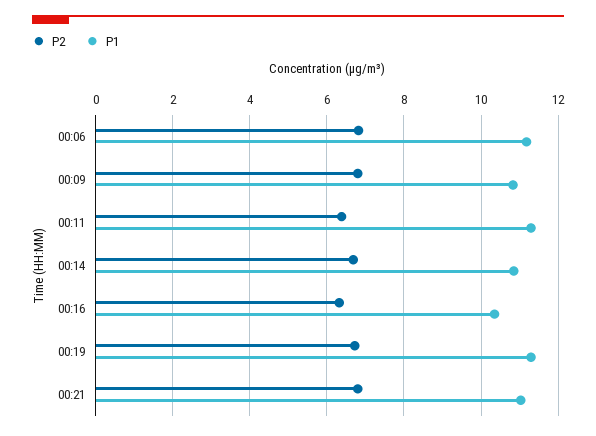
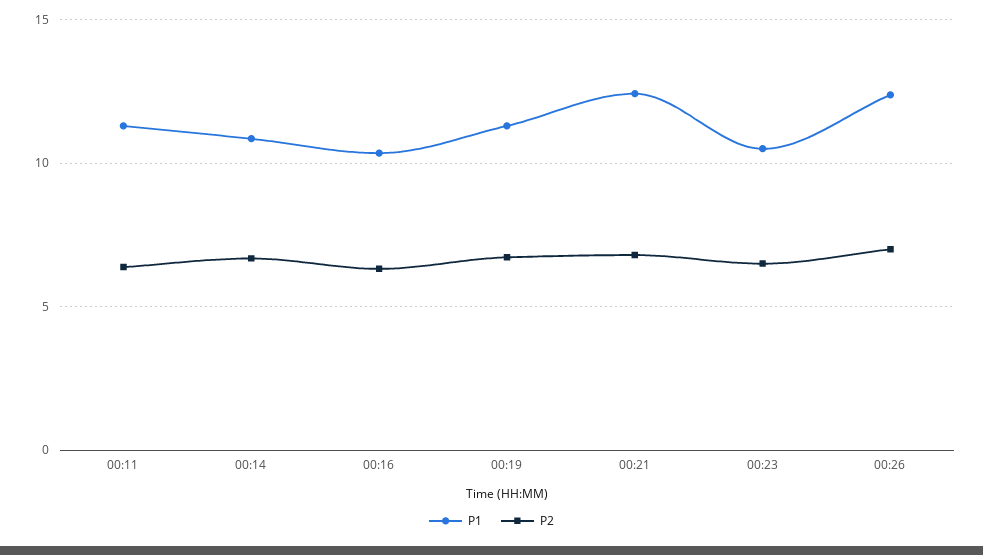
P2, 00:06: 6.8 -> none
P1, 00:06: 11.2 -> none
P2, 00:09: 6.8 -> none
P1, 00:09: 10.8 -> none
P1, 00:21: 11 -> 12.5
P1, 00:23: none -> 10.5
P2, 00:23: none -> 6.5
P1, 00:26: none -> 12.5
P2, 00:26: none -> 7

